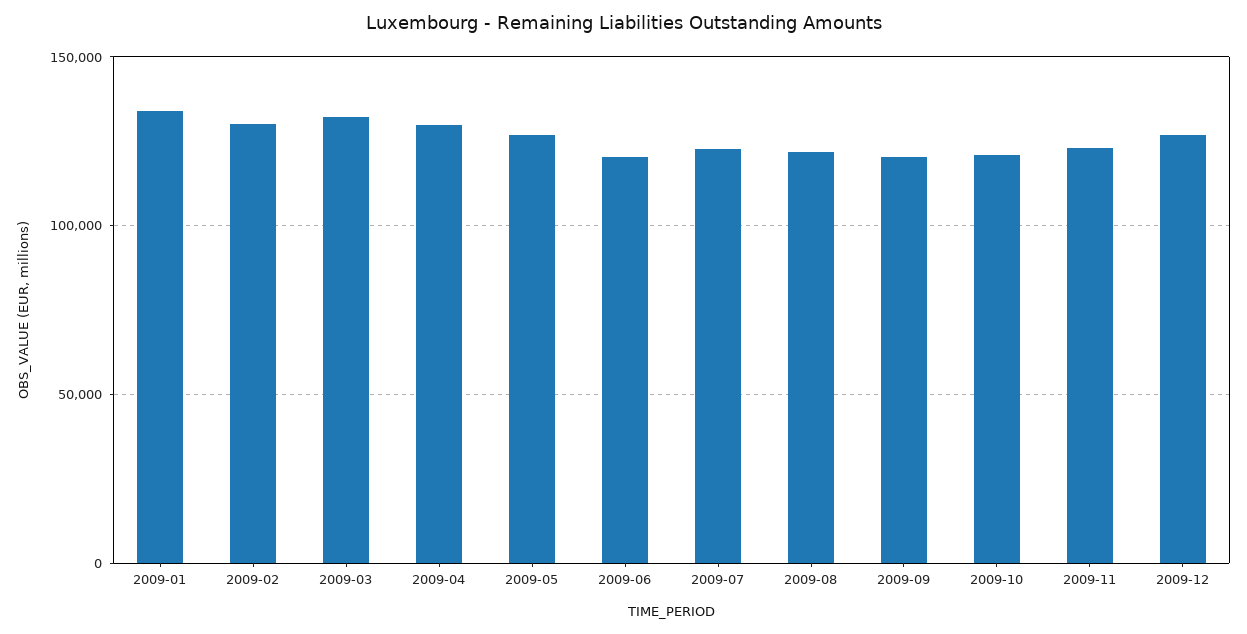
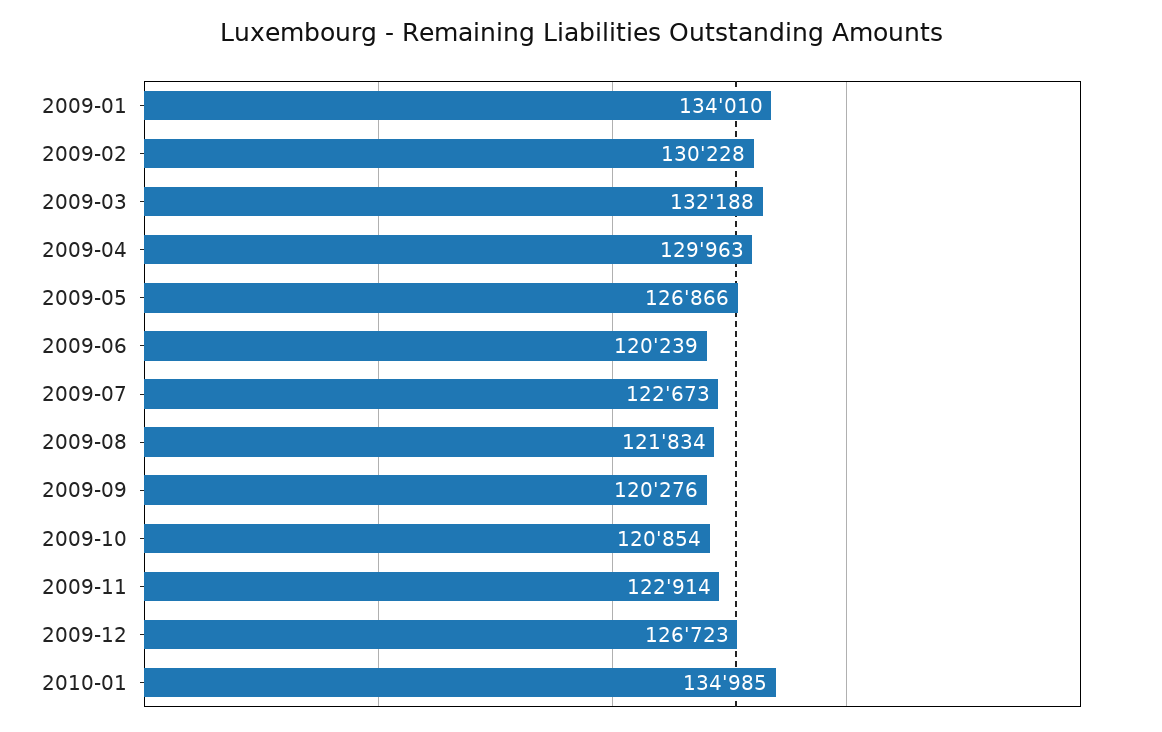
2010-01: none -> 134985

